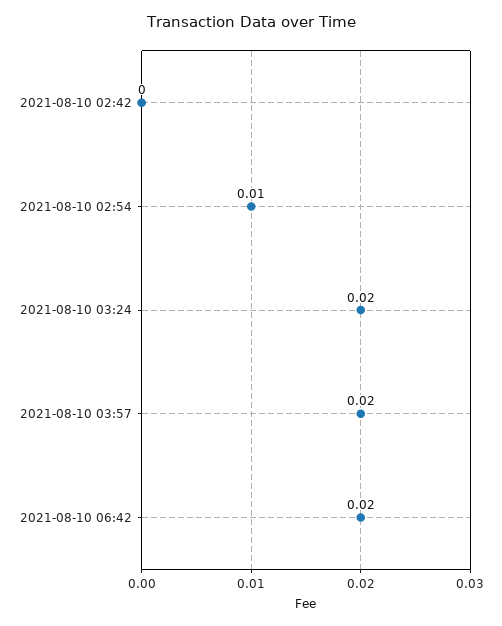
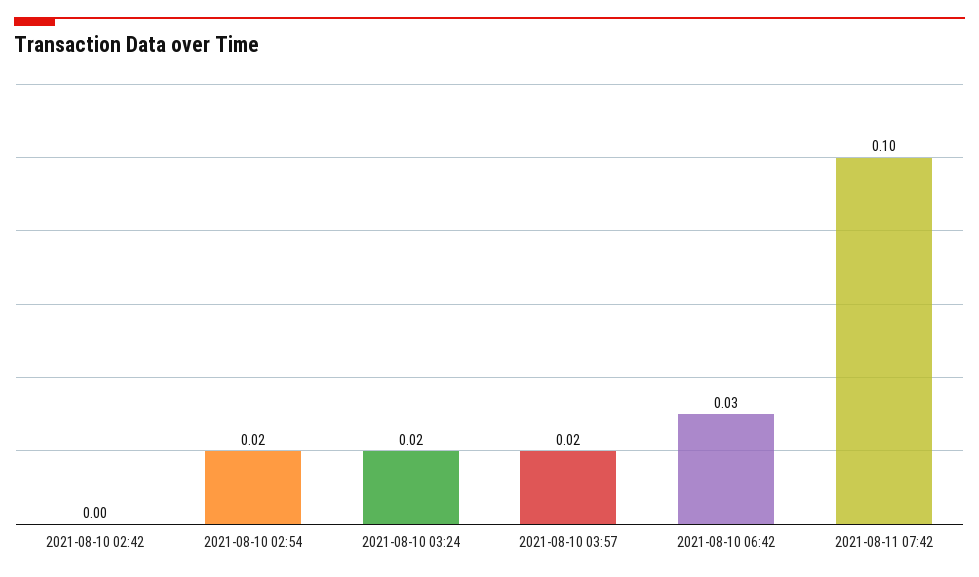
2021-08-10 02:54: 0.01 -> 0.02
2021-08-10 06:42: 0.02 -> 0.03
2021-08-11 07:42: none -> 0.1

